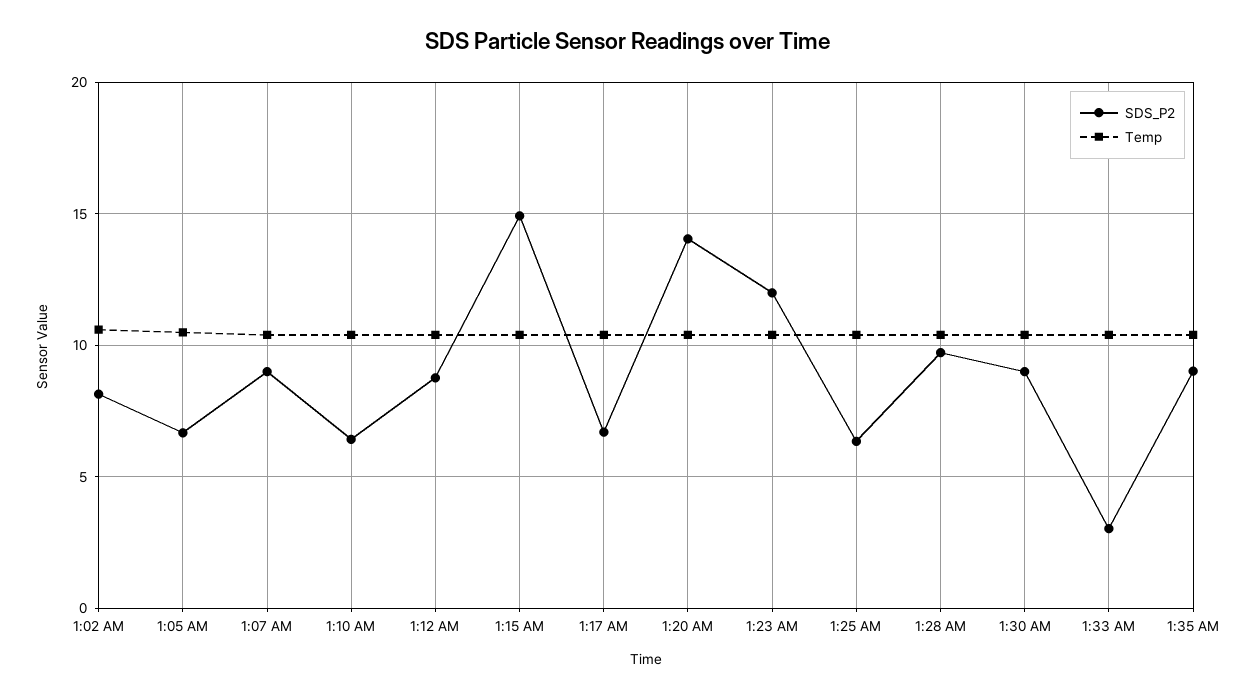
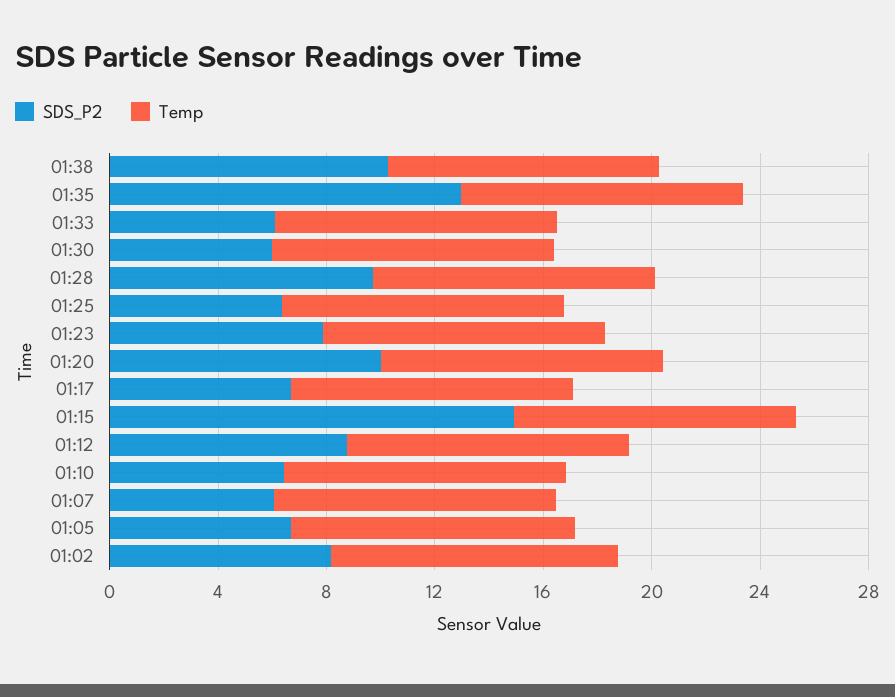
SDS_P2, 1:07 AM: 9 -> 6
SDS_P2, 1:20 AM: 14 -> 10
SDS_P2, 1:23 AM: 12 -> 8
SDS_P2, 1:30 AM: 9 -> 6
SDS_P2, 1:33 AM: 3 -> 6
SDS_P2, 1:35 AM: 9 -> 13
SDS_P2, 01:38: none -> 10
Temp, 01:38: none -> 10

